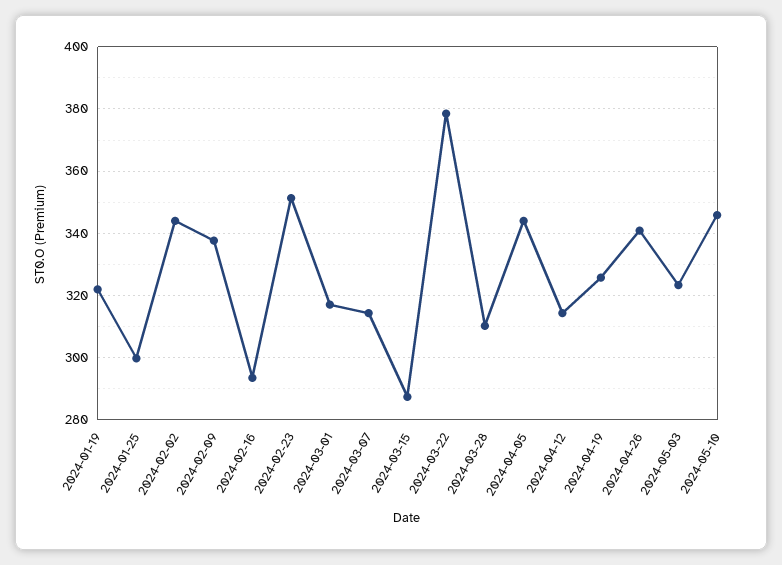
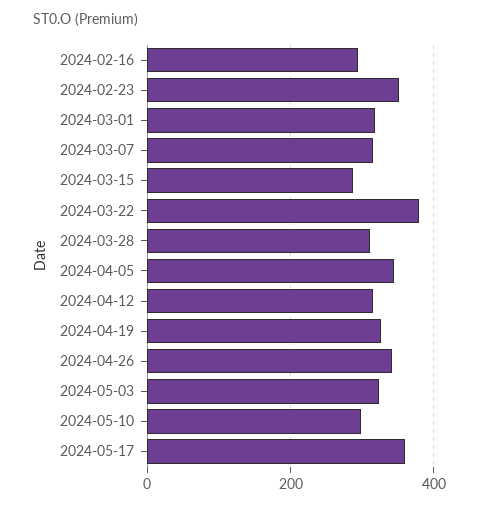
2024-01-19: 322 -> none
2024-01-25: 300 -> none
2024-02-02: 344 -> none
2024-02-09: 338 -> none
2024-05-10: 346 -> 300
2024-05-17: none -> 360

